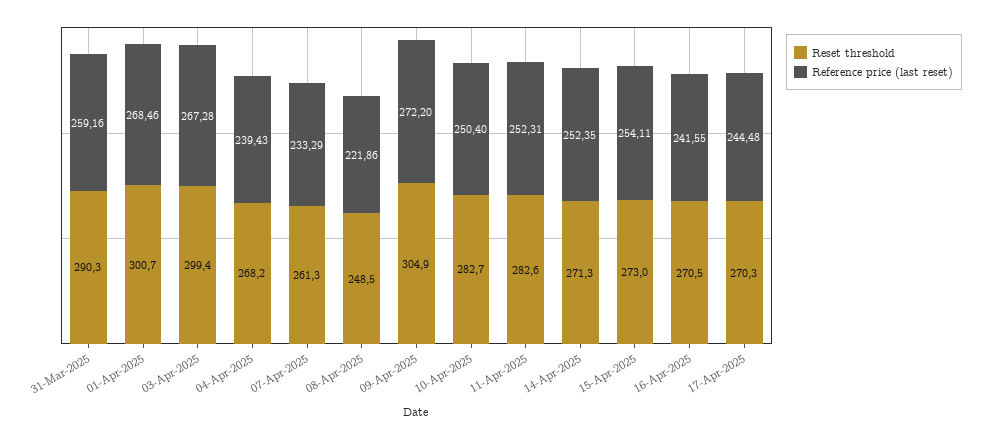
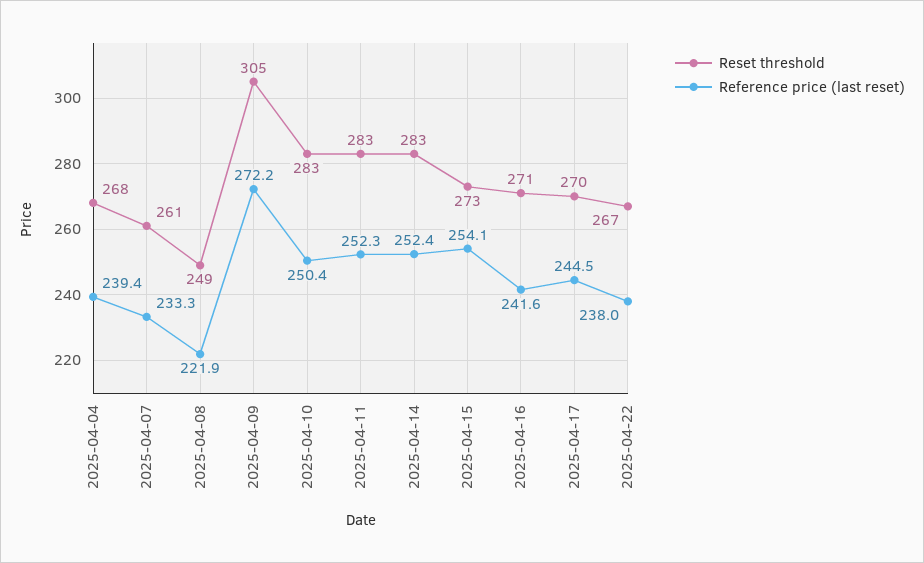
Reset threshold, 31-Mar-2025: 290.3 -> none
Reference price (last reset), 31-Mar-2025: 259.16 -> none
Reset threshold, 01-Apr-2025: 300.7 -> none
Reference price (last reset), 01-Apr-2025: 268.46 -> none
Reset threshold, 03-Apr-2025: 299.4 -> none
Reference price (last reset), 03-Apr-2025: 267.28 -> none
Reset threshold, 14-Apr-2025: 271.3 -> 283
Reset threshold, 2025-04-22: none -> 267
Reference price (last reset), 2025-04-22: none -> 238

